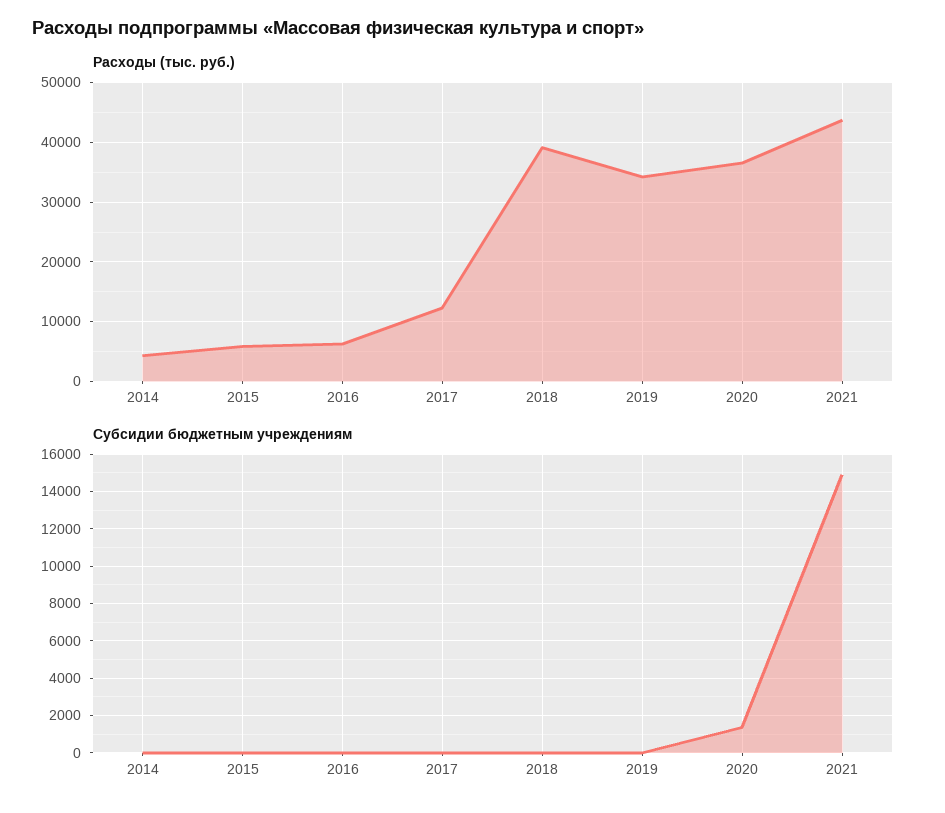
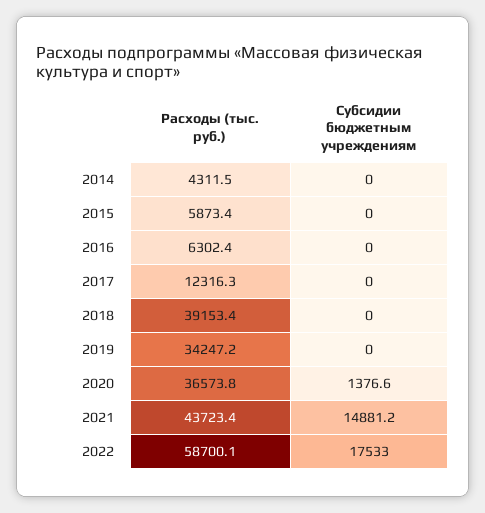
Расходы (тыс. руб.), 2022: none -> 58700.1
Субсидии бюджетным учреждениям, 2022: none -> 17533

